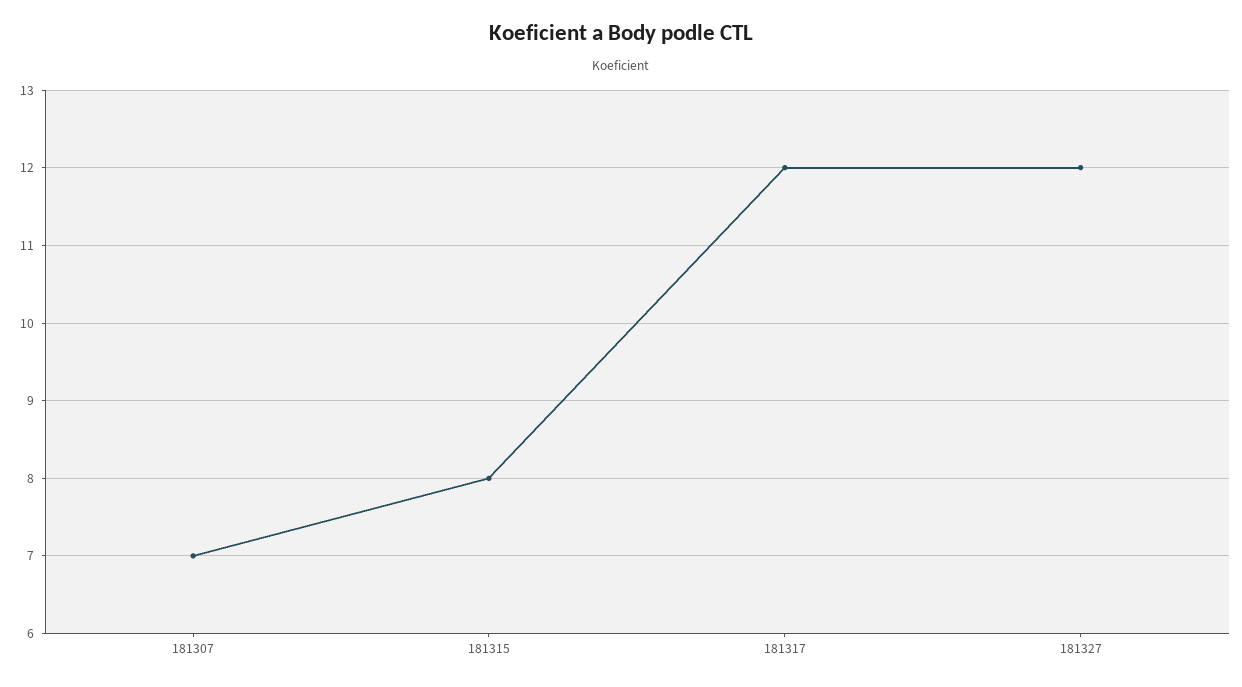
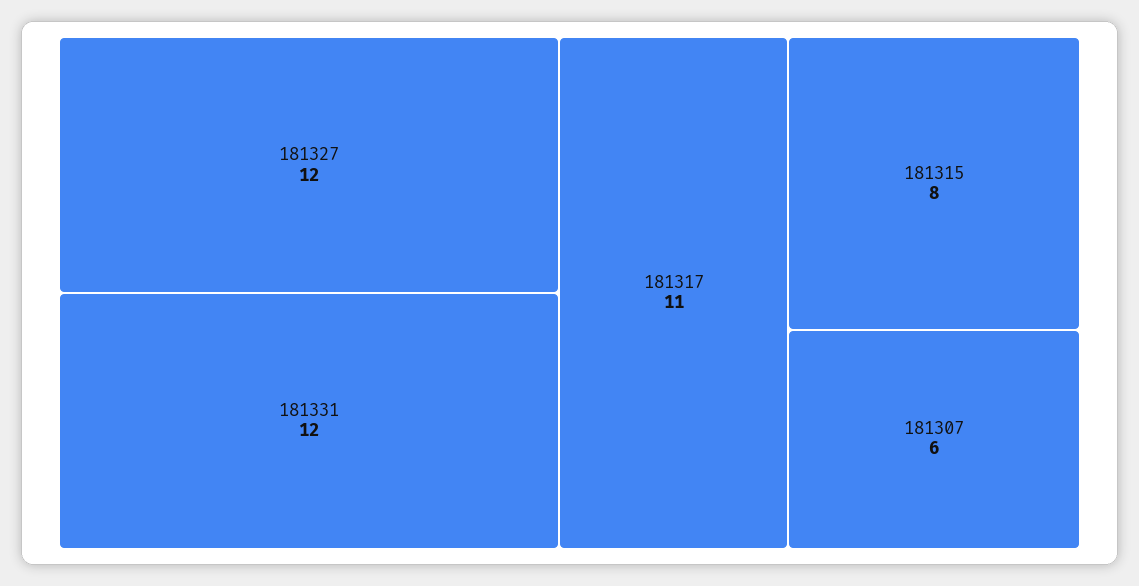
181307: 7 -> 6
181317: 12 -> 11
181331: none -> 12

